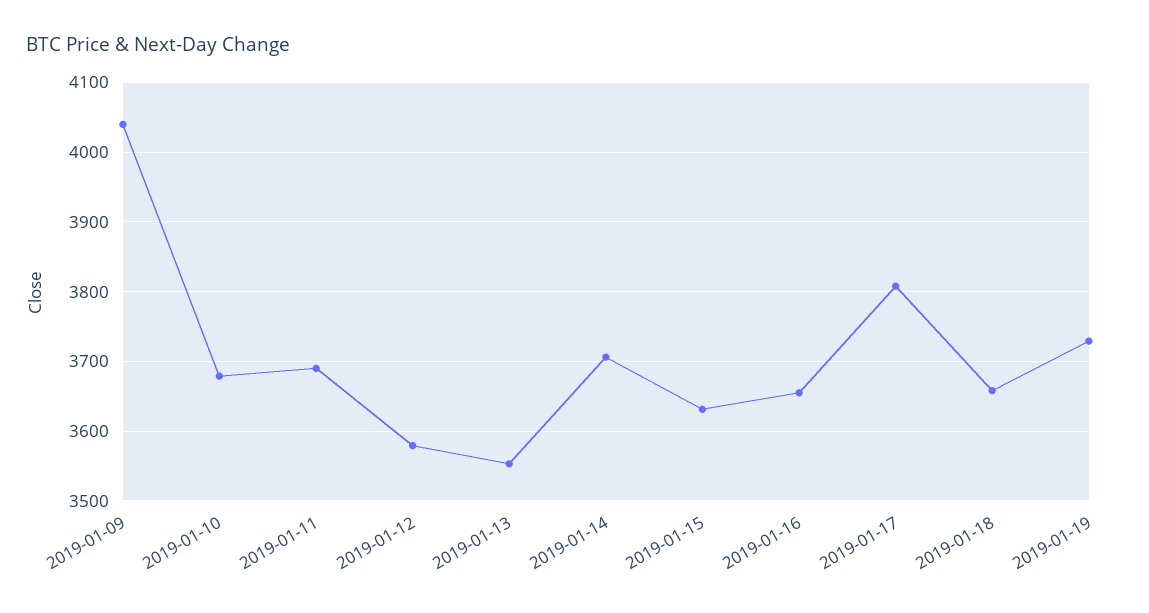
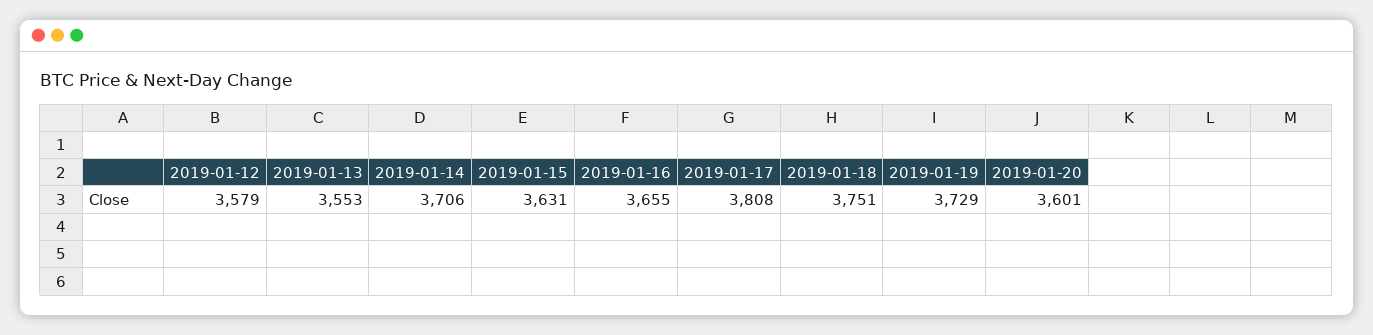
2019-01-09: 4040 -> none
2019-01-10: 3680 -> none
2019-01-11: 3690 -> none
2019-01-18: 3660 -> 3751
2019-01-20: none -> 3601

